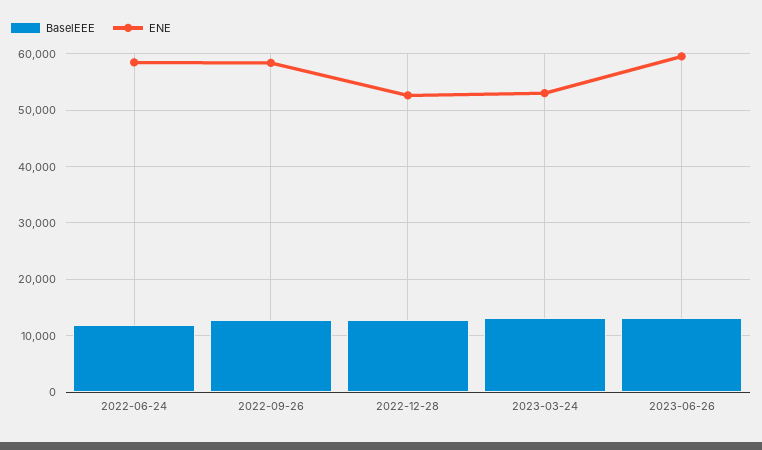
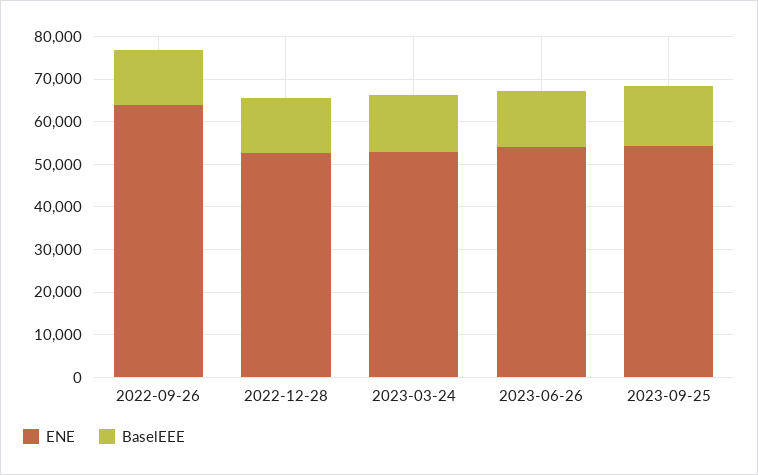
BaselEEE, 2022-06-24: 12000 -> none
ENE, 2022-06-24: 58000 -> none
ENE, 2022-09-26: 58000 -> 64000
ENE, 2023-06-26: 60000 -> 54000
ENE, 2023-09-25: none -> 54000
BaselEEE, 2023-09-25: none -> 14000

